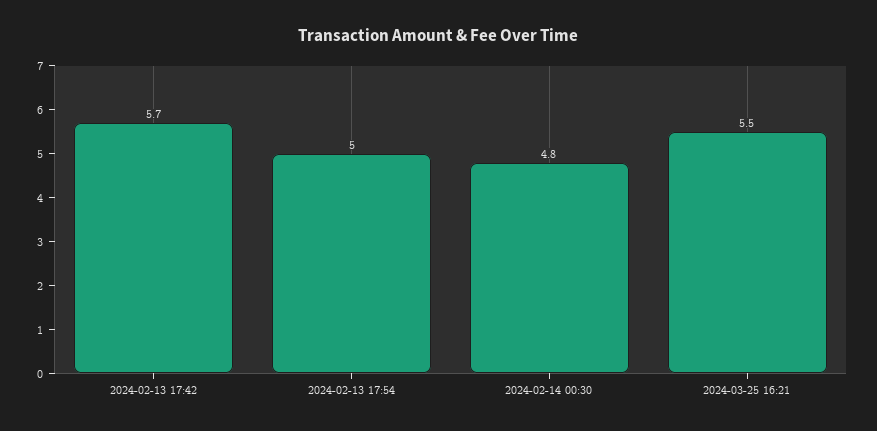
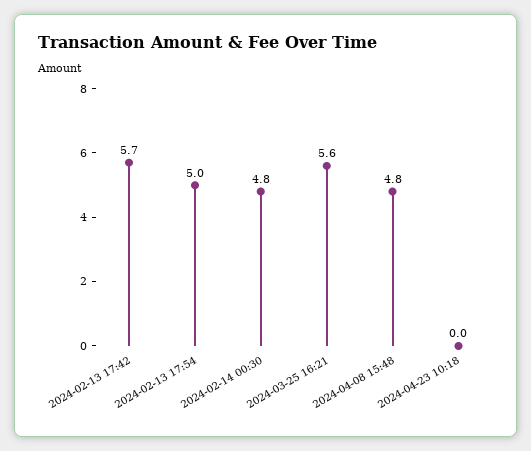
2024-03-25 16:21: 5.5 -> 5.6
2024-04-08 15:48: none -> 4.8
2024-04-23 10:18: none -> 0

